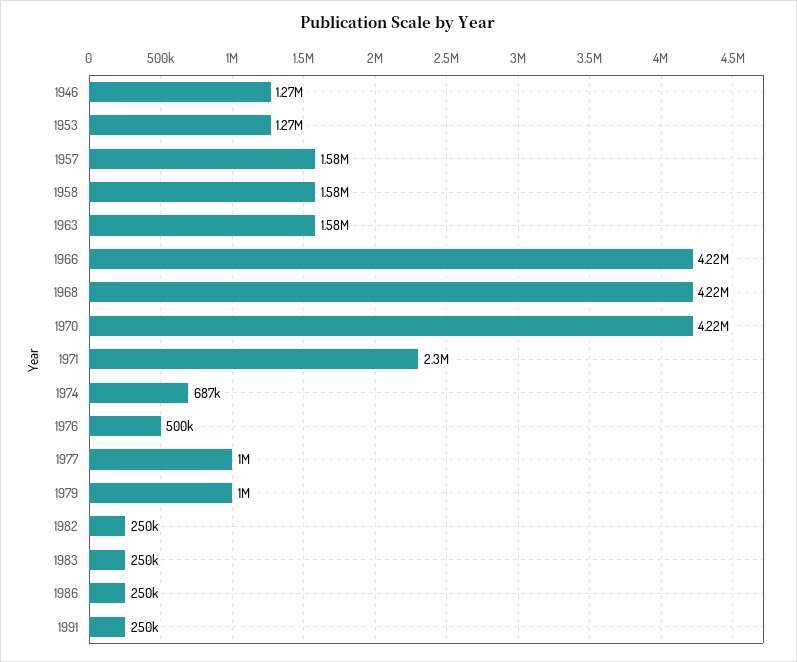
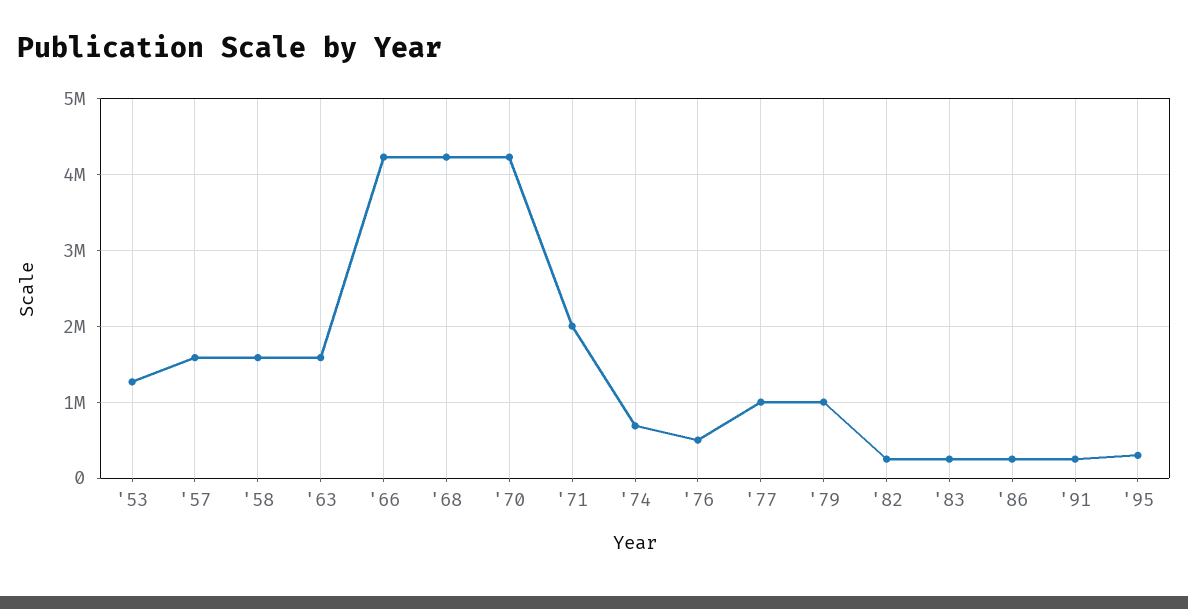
1946: 1270000 -> none
1971: 2300000 -> 2000000
'95: none -> 300000

